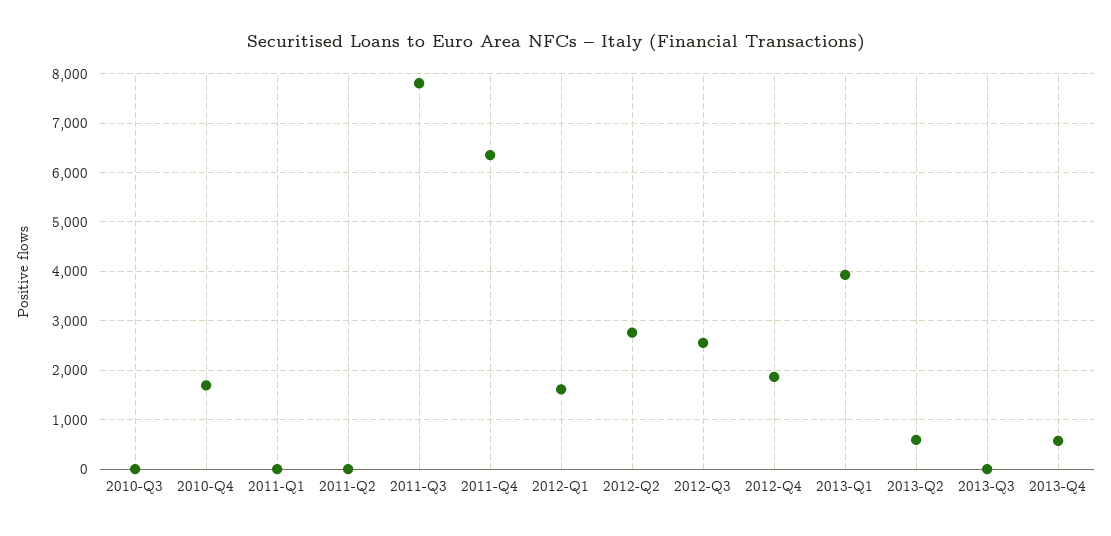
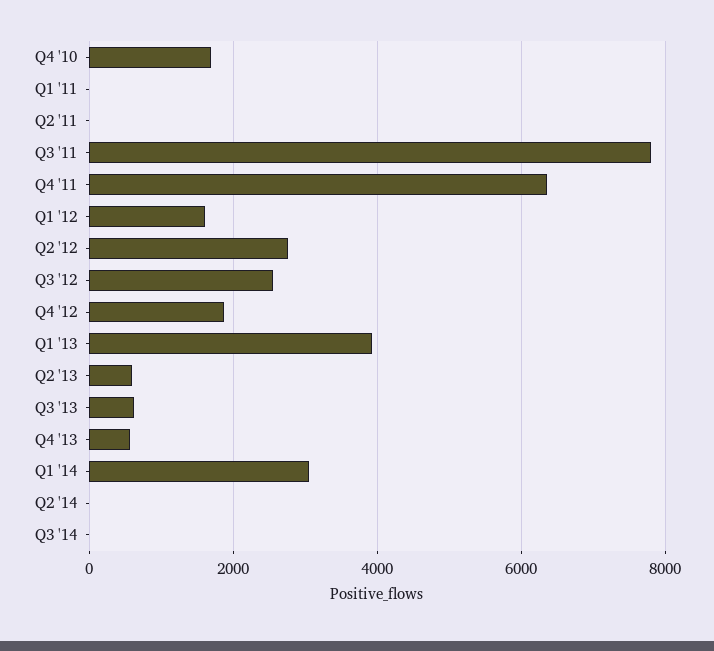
2010-Q3: 0 -> none
2013-Q3: 0 -> 600
Q1 '14: none -> 3000
Q2 '14: none -> 0
Q3 '14: none -> 0

